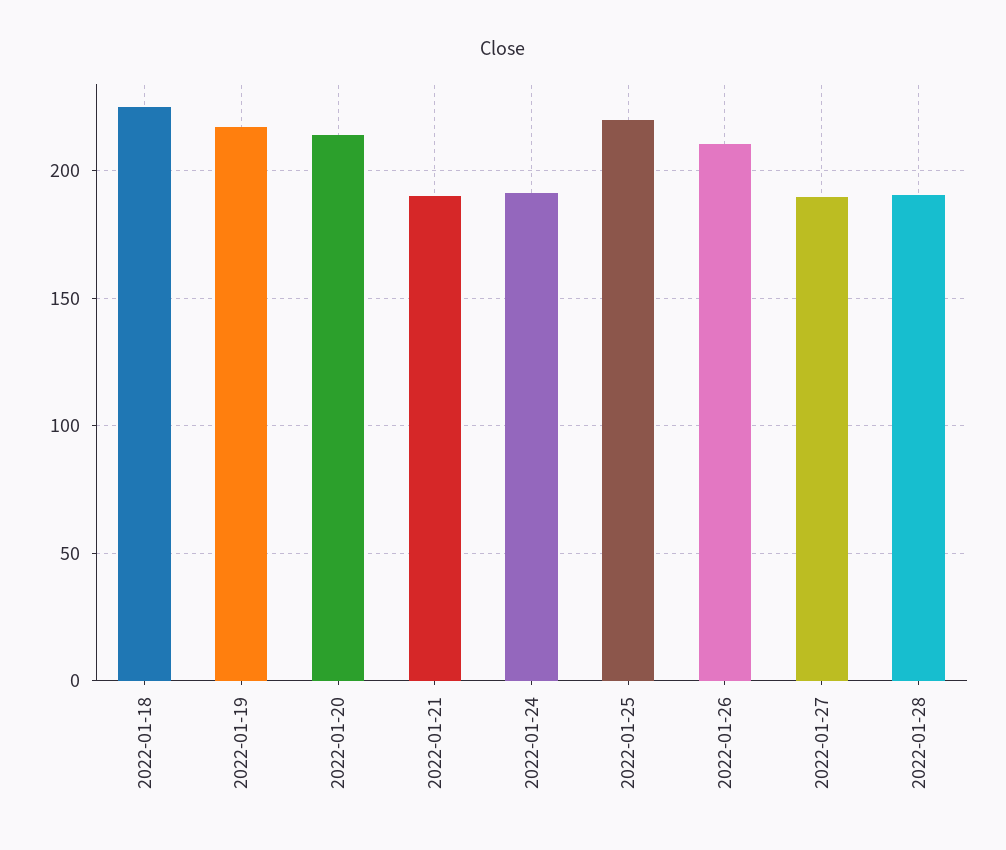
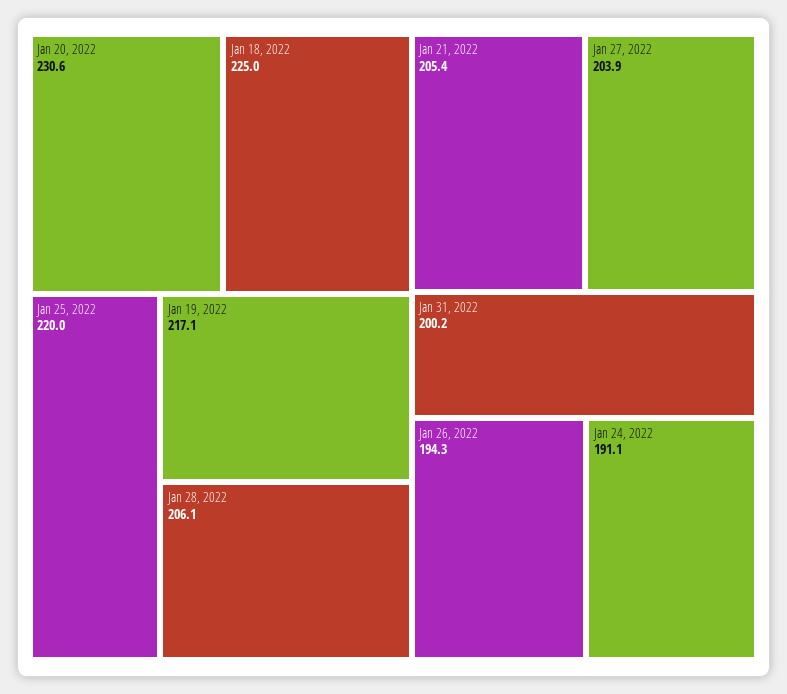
2022-01-20: 215 -> 230.6
2022-01-21: 190 -> 205.4
2022-01-26: 210 -> 194.3
2022-01-27: 190 -> 203.9
2022-01-28: 190 -> 206.1
Jan 31, 2022: none -> 200.2

